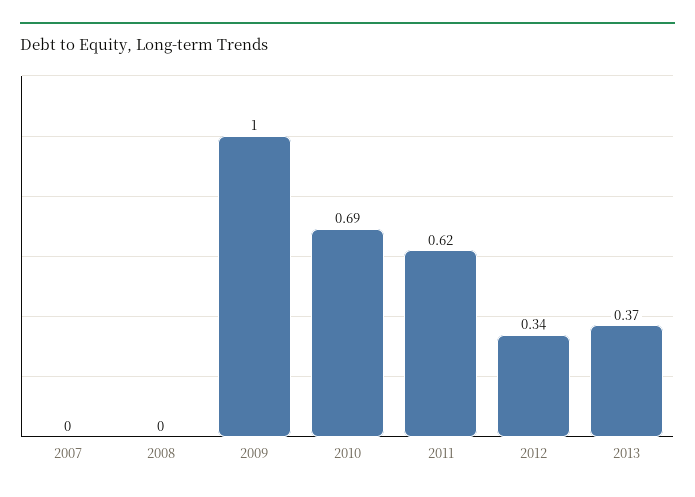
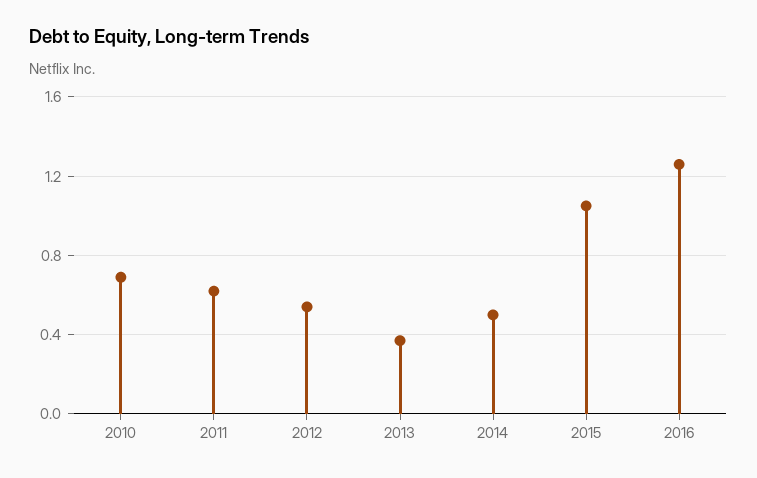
2007: 0 -> none
2008: 0 -> none
2009: 1 -> none
2012: 0.34 -> 0.55
2014: none -> 0.5
2015: none -> 1.05
2016: none -> 1.25

